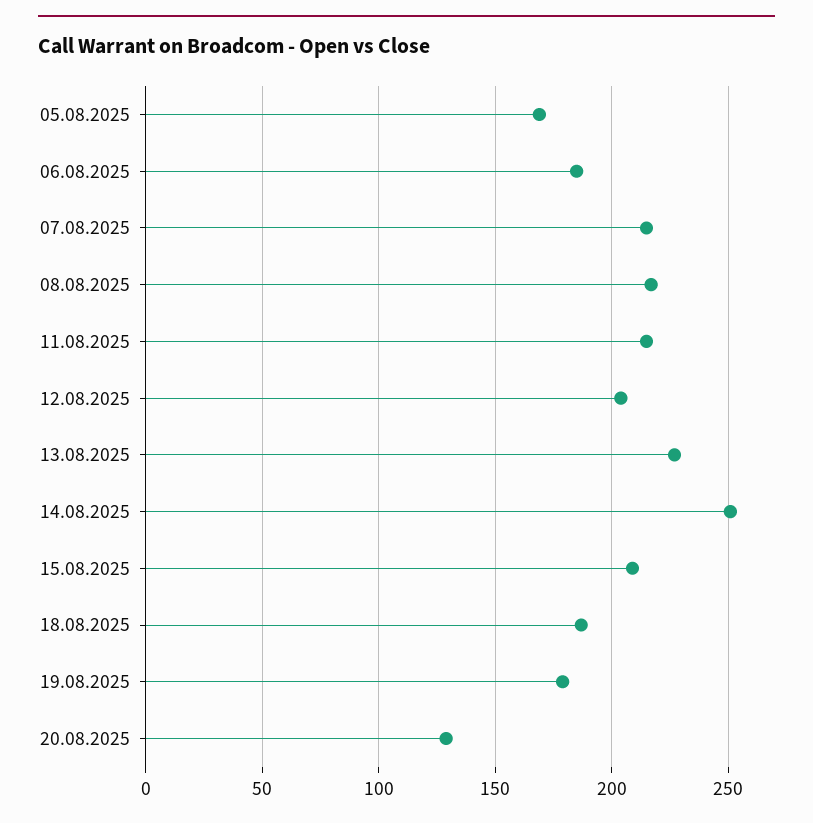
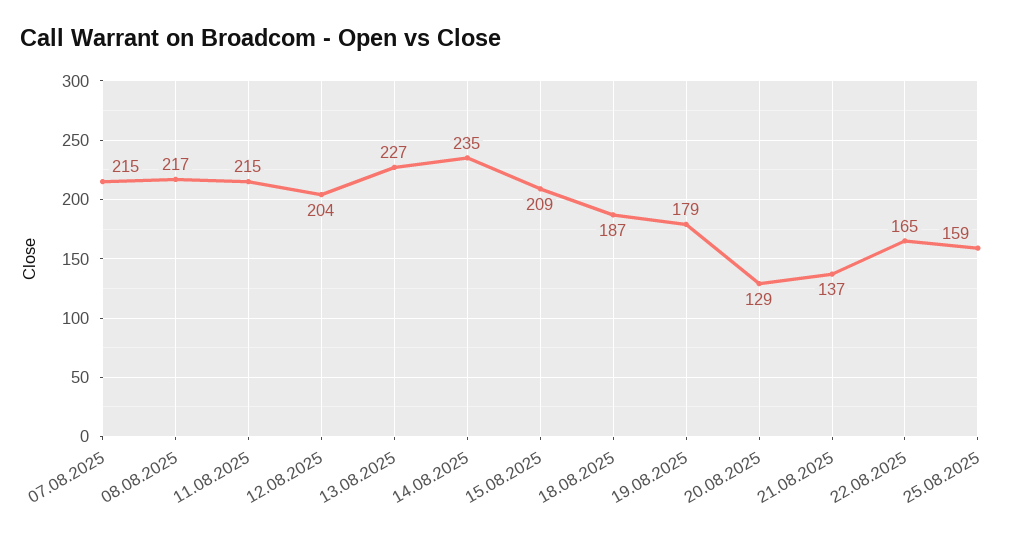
05.08.2025: 170 -> none
06.08.2025: 185 -> none
14.08.2025: 250 -> 235
21.08.2025: none -> 137
22.08.2025: none -> 165
25.08.2025: none -> 159

